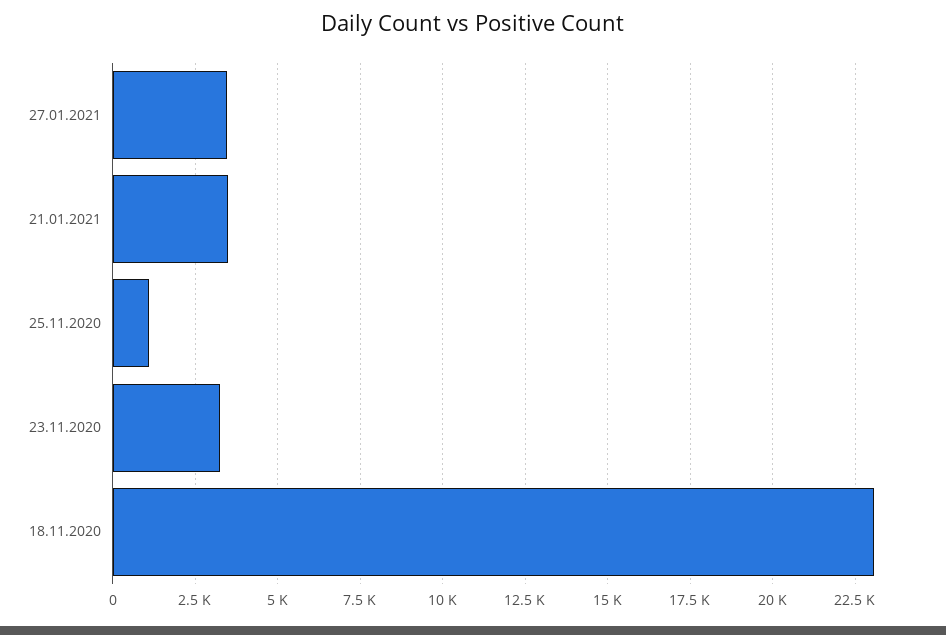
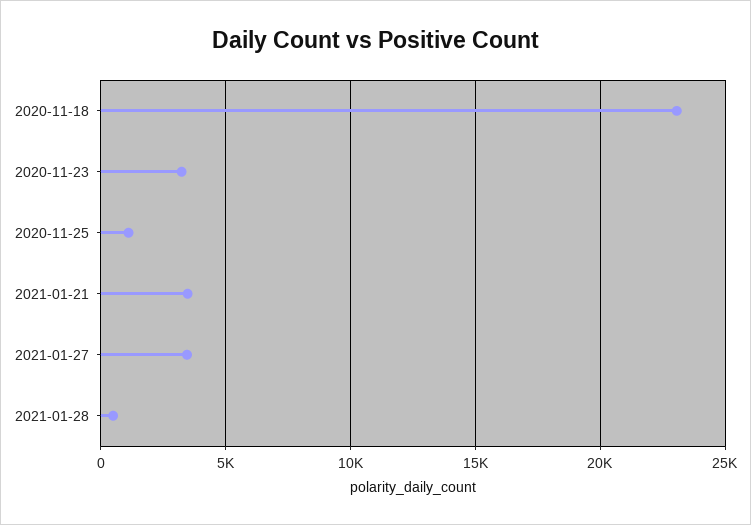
2021-01-28: none -> 500

